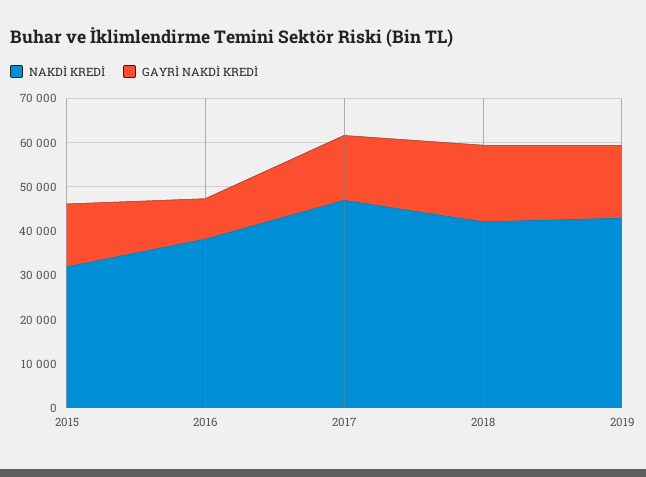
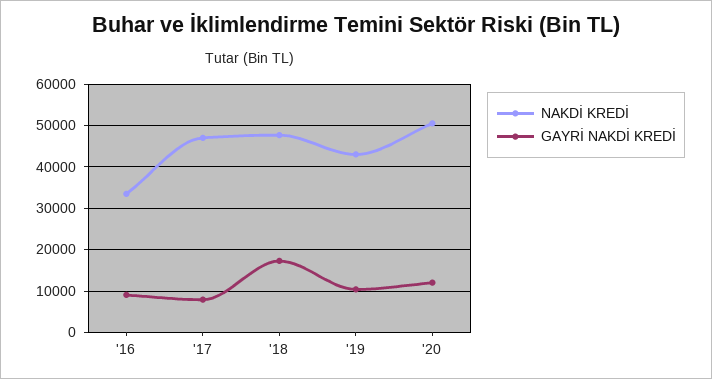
NAKDİ KREDİ, 2015: 32000 -> none
GAYRİ NAKDİ KREDİ, 2015: 14000 -> none
NAKDİ KREDİ, 2016: 38000 -> 34000
GAYRİ NAKDİ KREDİ, 2017: 14000 -> 8000
NAKDİ KREDİ, 2018: 42000 -> 48000
GAYRİ NAKDİ KREDİ, 2019: 16000 -> 10000
NAKDİ KREDİ, '20: none -> 50000
GAYRİ NAKDİ KREDİ, '20: none -> 12000

